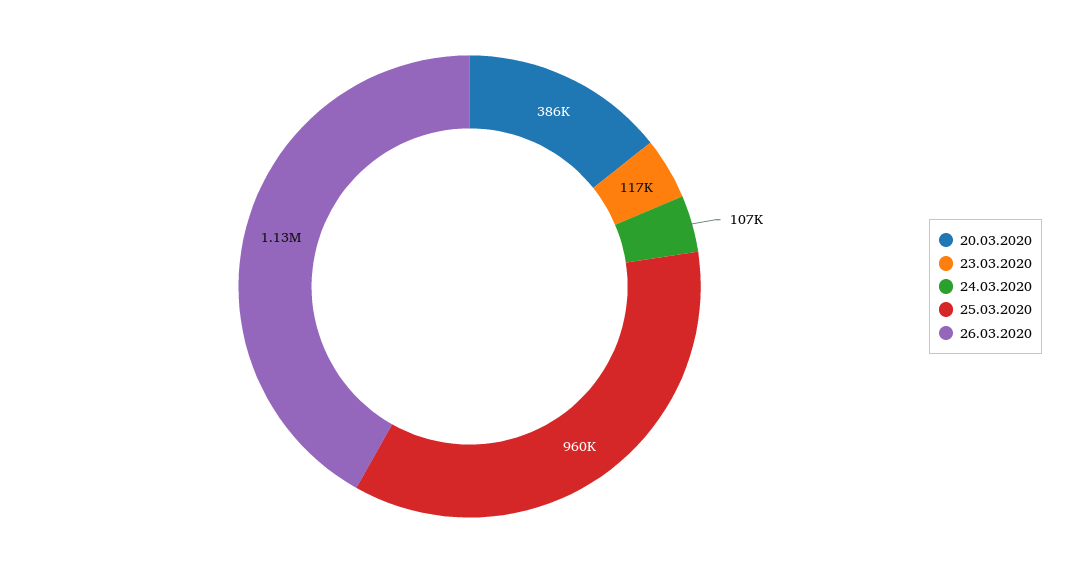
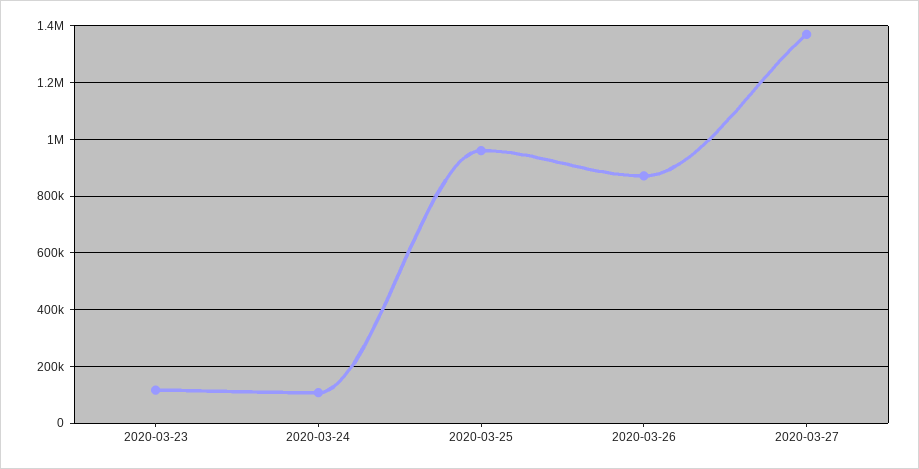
20.03.2020: 386000 -> none
26.03.2020: 1130000 -> 875000
2020-03-27: none -> 1375000

